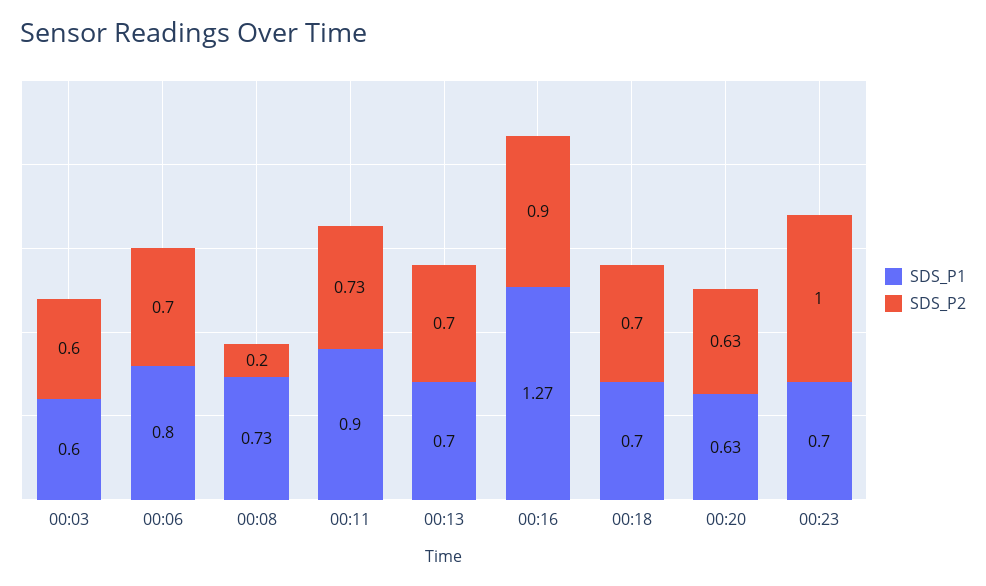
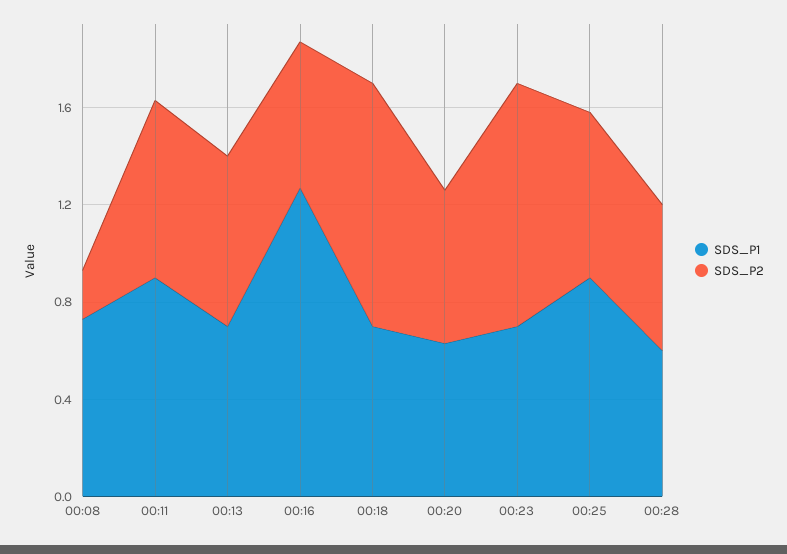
SDS_P1, 00:03: 0.6 -> none
SDS_P2, 00:03: 0.6 -> none
SDS_P1, 00:06: 0.8 -> none
SDS_P2, 00:06: 0.7 -> none
SDS_P2, 00:16: 0.9 -> 0.6
SDS_P2, 00:18: 0.7 -> 1
SDS_P1, 00:25: none -> 0.9
SDS_P2, 00:25: none -> 0.7
SDS_P1, 00:28: none -> 0.6
SDS_P2, 00:28: none -> 0.6

